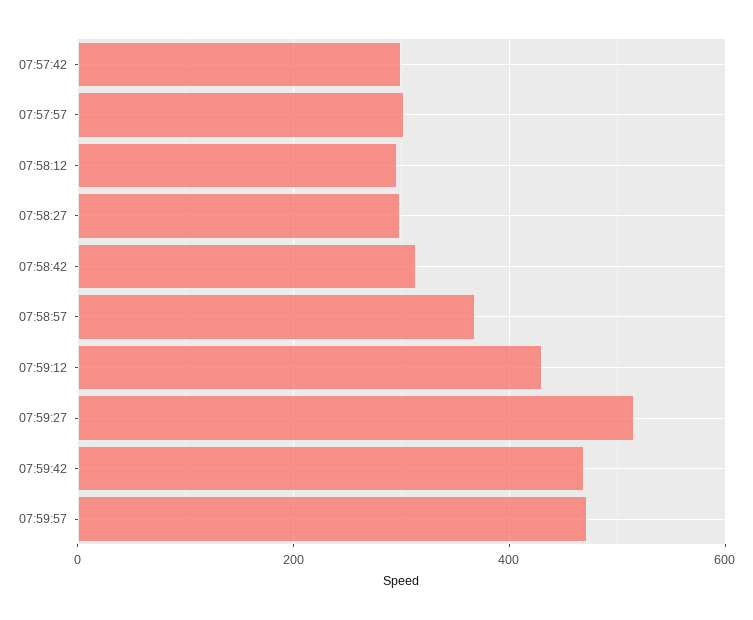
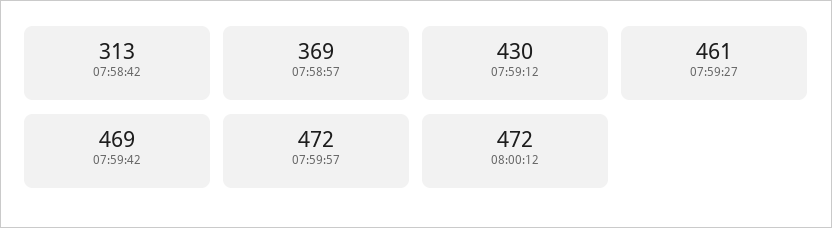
07:57:42: 300 -> none
07:57:57: 300 -> none
07:58:12: 300 -> none
07:58:27: 300 -> none
07:59:27: 520 -> 461
08:00:12: none -> 472

